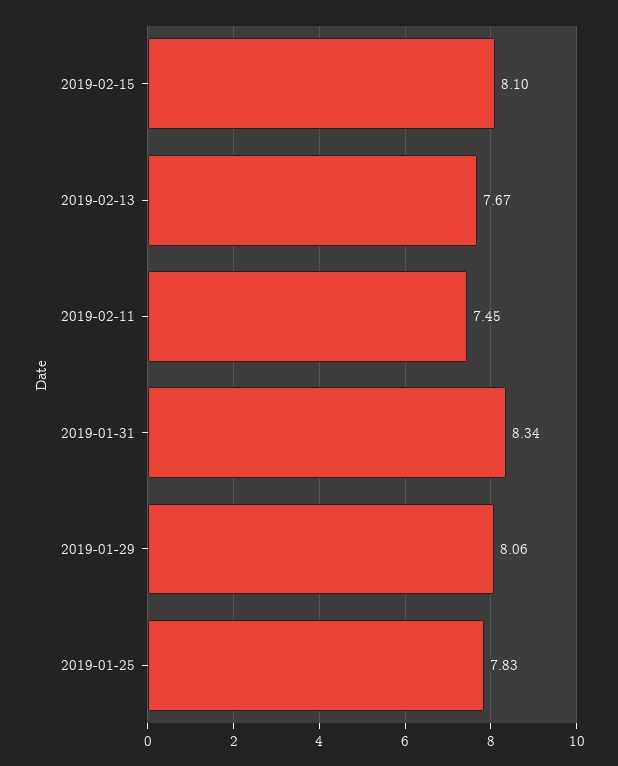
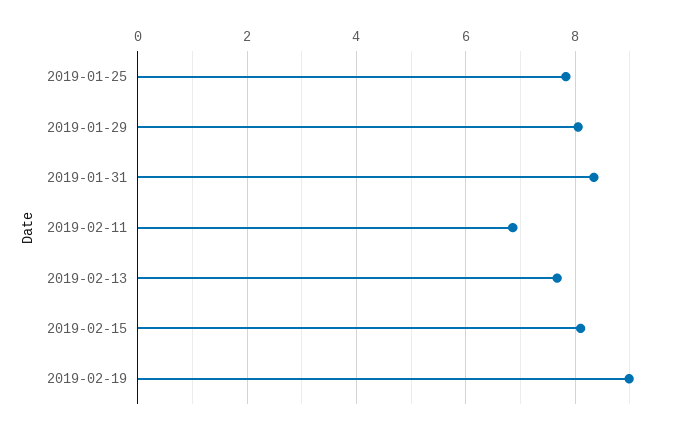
2019-02-11: 7.45 -> 6.8
2019-02-19: none -> 9

